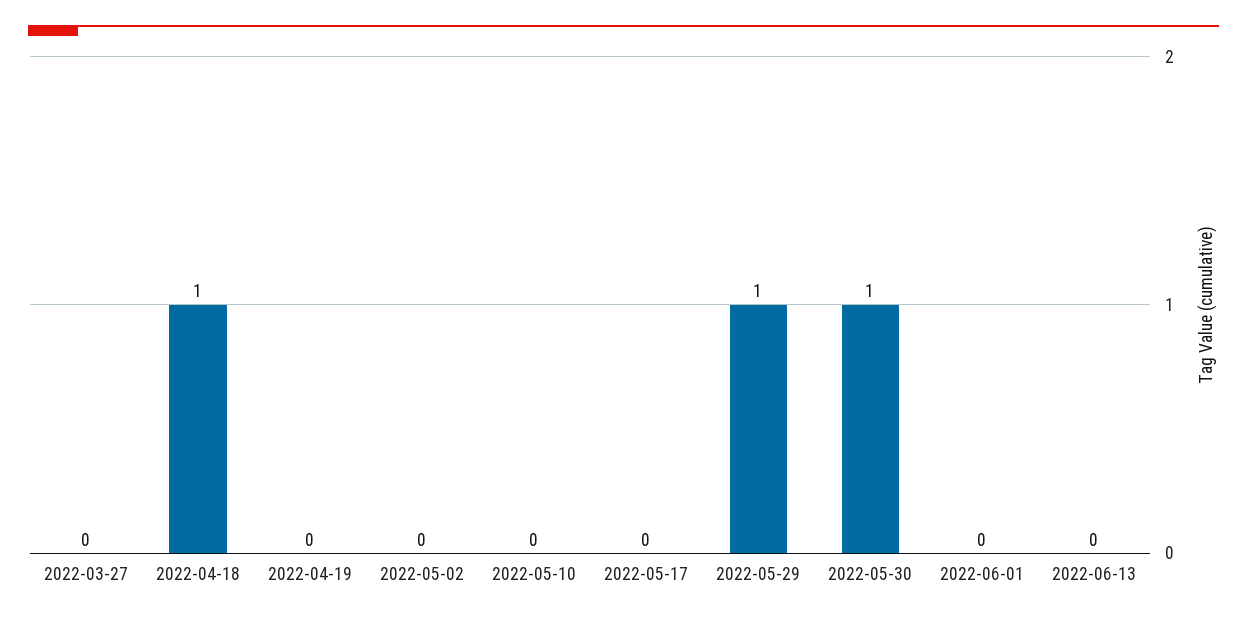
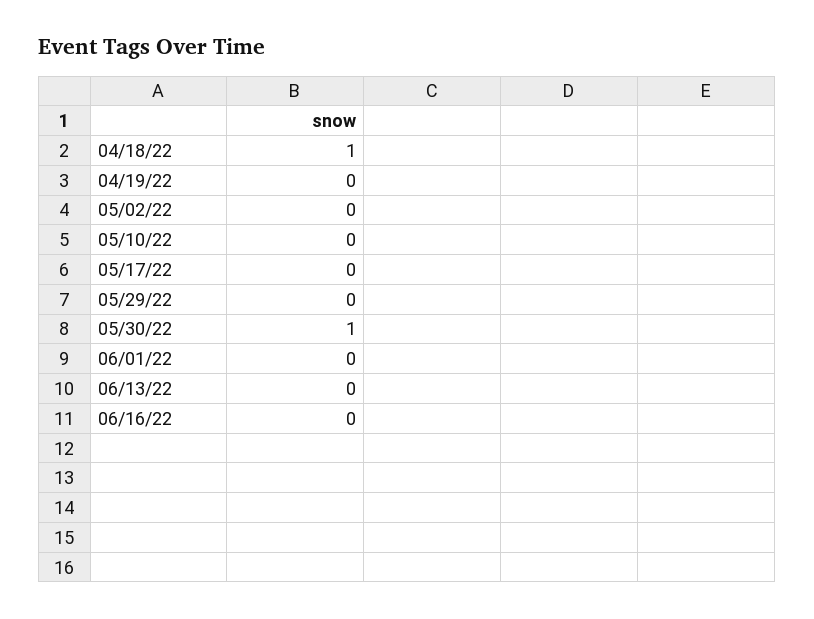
2022-03-27: 0 -> none
2022-05-29: 1 -> 0
06/16/22: none -> 0

